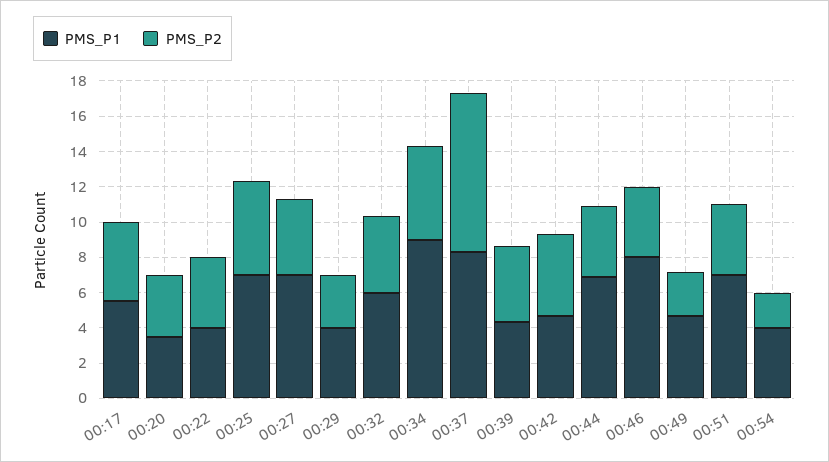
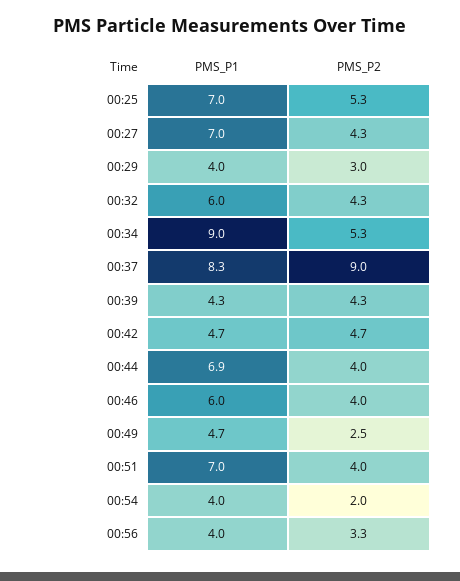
PMS_P1, 00:17: 5.5 -> none
PMS_P2, 00:17: 4.5 -> none
PMS_P1, 00:20: 3.5 -> none
PMS_P2, 00:20: 3.5 -> none
PMS_P1, 00:22: 4 -> none
PMS_P2, 00:22: 4 -> none
PMS_P1, 00:46: 8 -> 6
PMS_P1, 00:56: none -> 4
PMS_P2, 00:56: none -> 3.3

